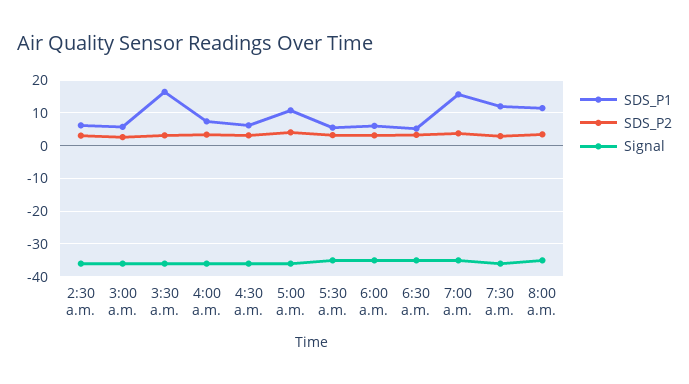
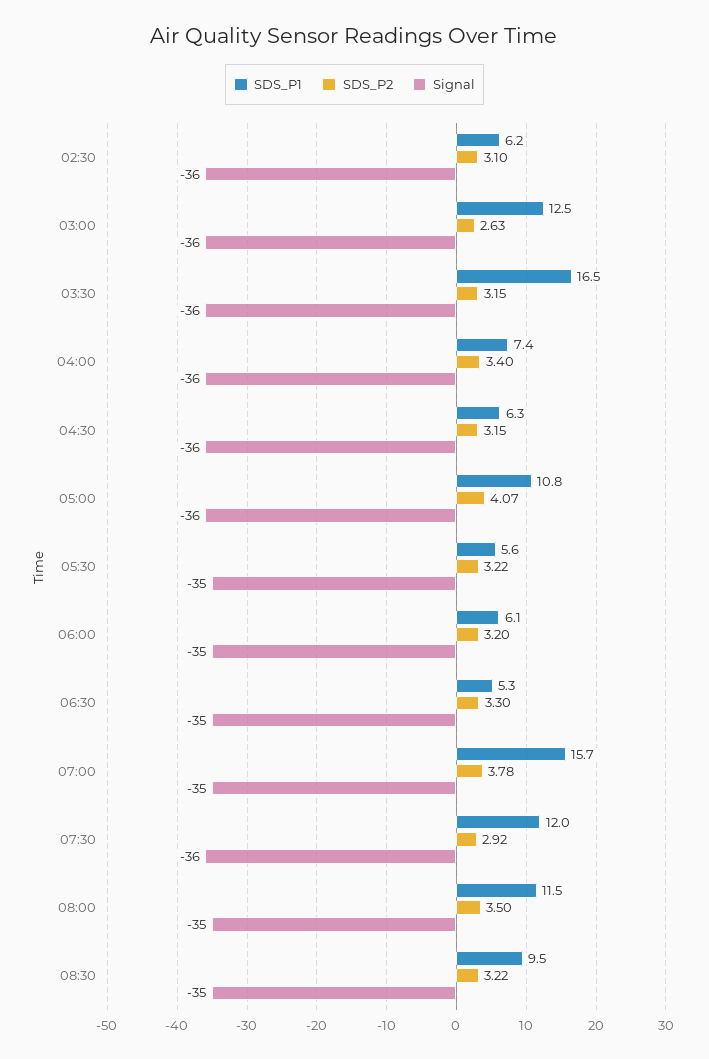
SDS_P1, 3:00 a.m.: 6 -> 12.5
SDS_P1, 08:30: none -> 9.5
SDS_P2, 08:30: none -> 3.22
Signal, 08:30: none -> -35

